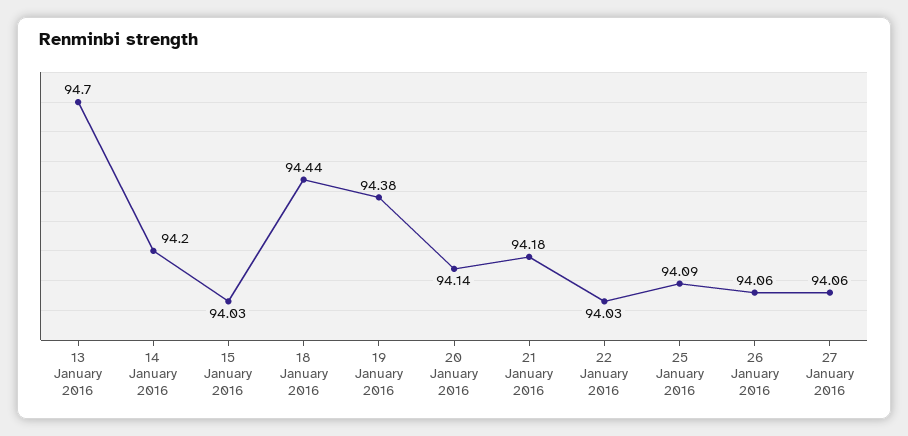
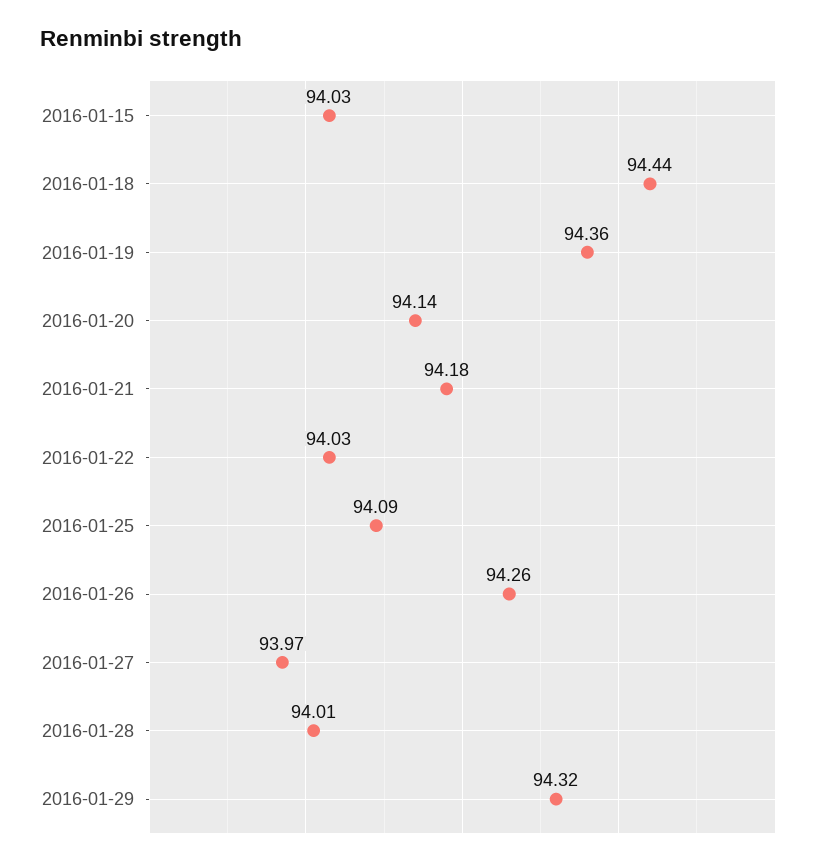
13 January 2016: 94.7 -> none
14 January 2016: 94.2 -> none
19 January 2016: 94.38 -> 94.36
26 January 2016: 94.06 -> 94.26
27 January 2016: 94.06 -> 93.97
2016-01-28: none -> 94.01
2016-01-29: none -> 94.32

